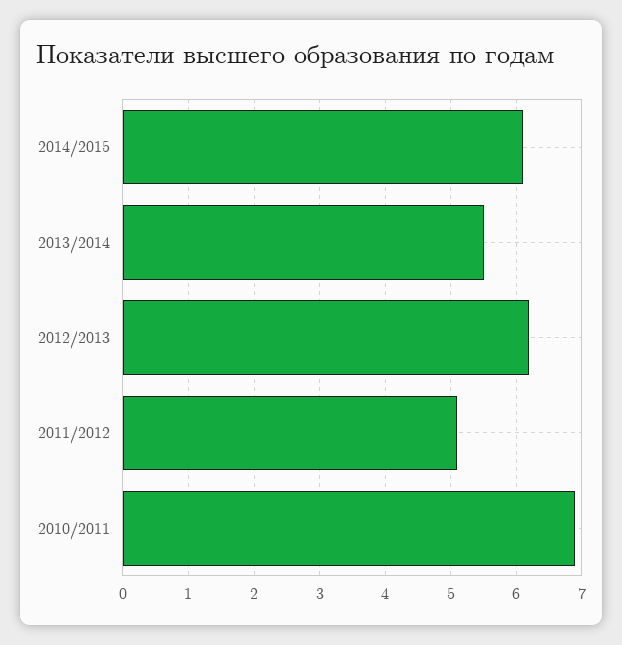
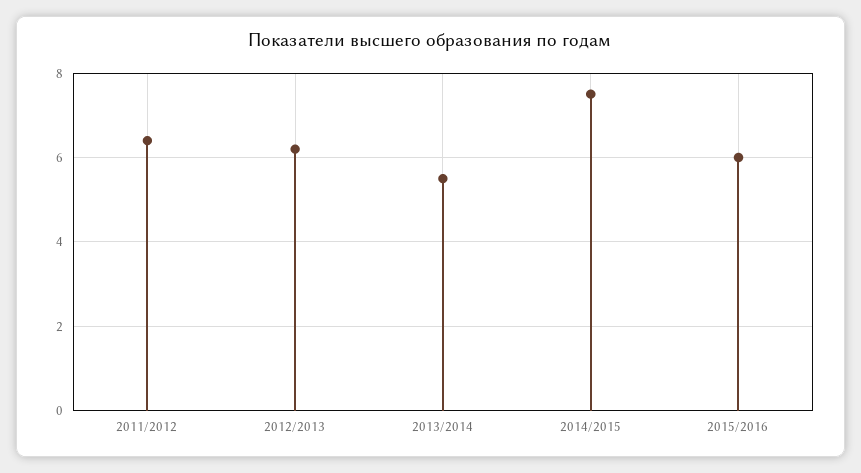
2014/2015: 6.1 -> 7.5
2011/2012: 5.1 -> 6.5
2010/2011: 6.9 -> none
2015/2016: none -> 6

